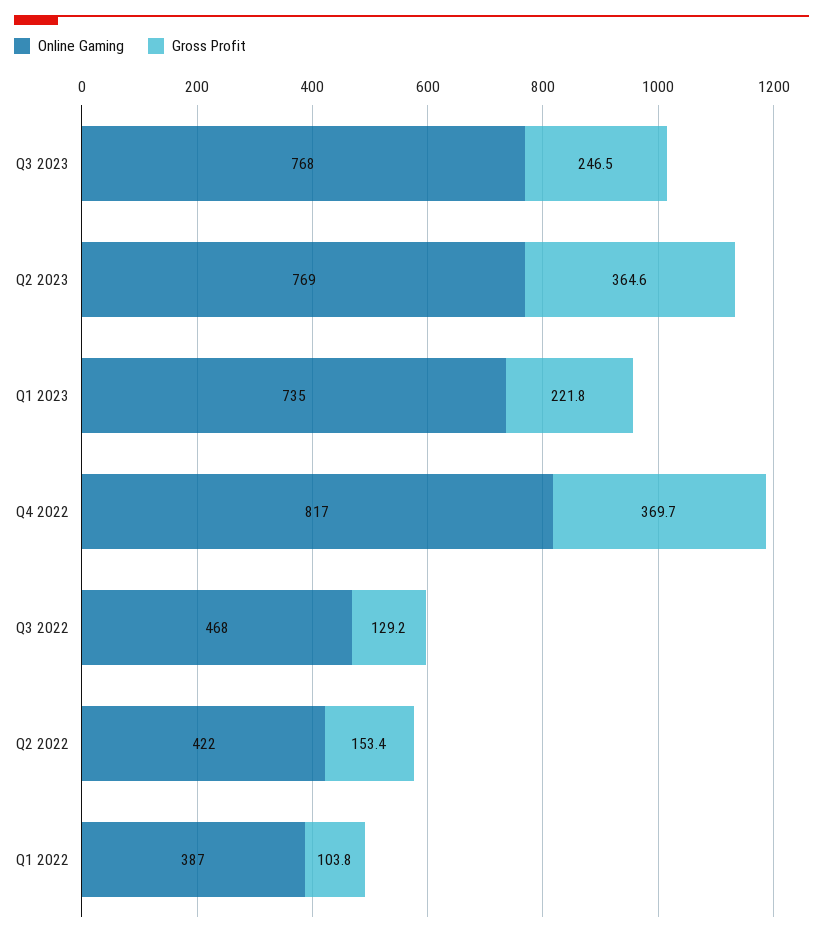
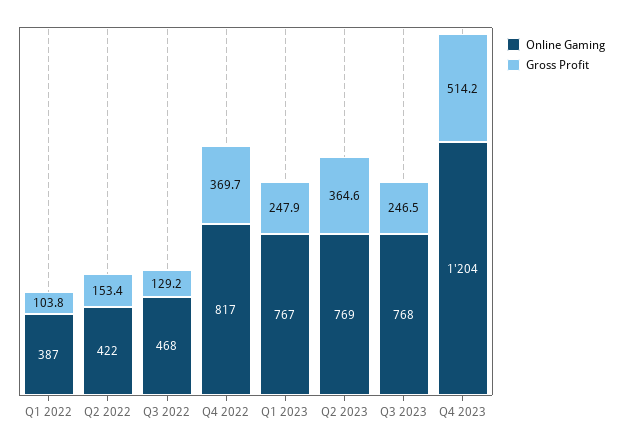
Online Gaming, Q1 2023: 735 -> 767
Gross Profit, Q1 2023: 221.8 -> 247.9
Online Gaming, Q4 2023: none -> 1204
Gross Profit, Q4 2023: none -> 514.2

